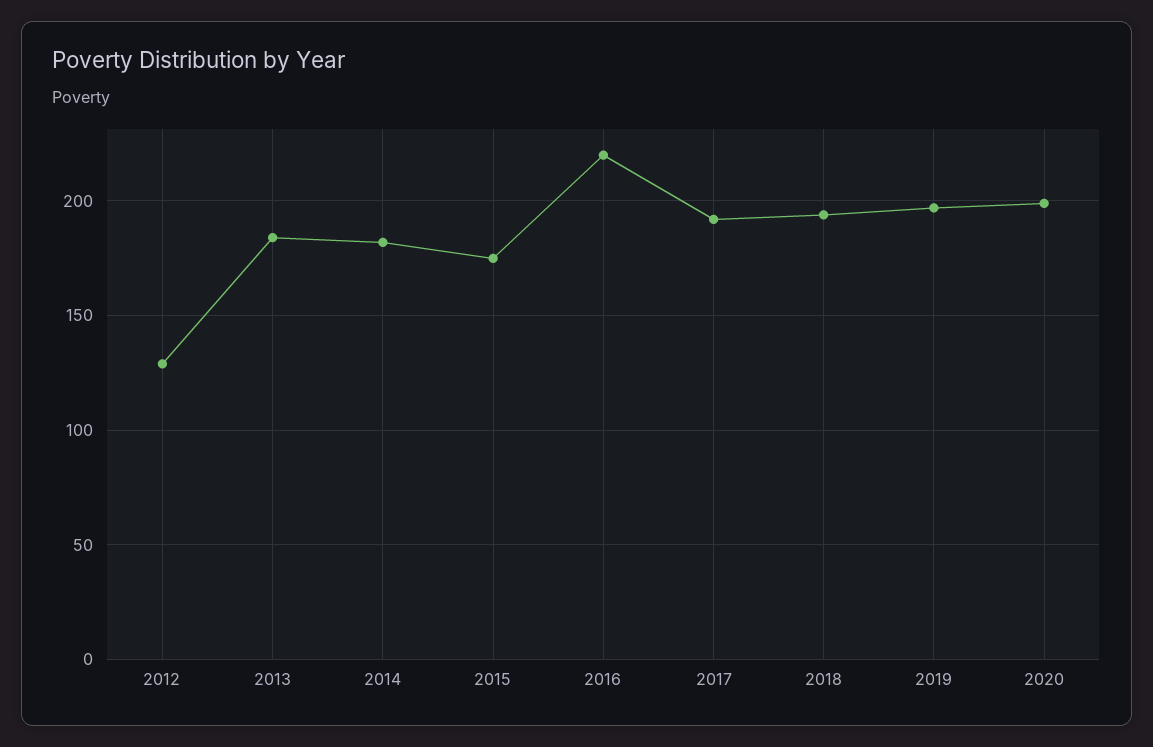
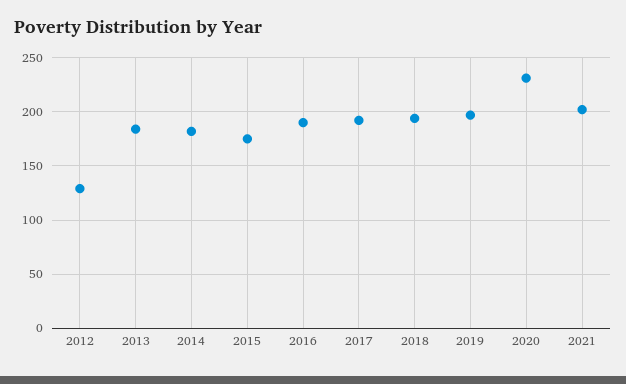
2016: 220 -> 190
2020: 200 -> 230
2021: none -> 200

